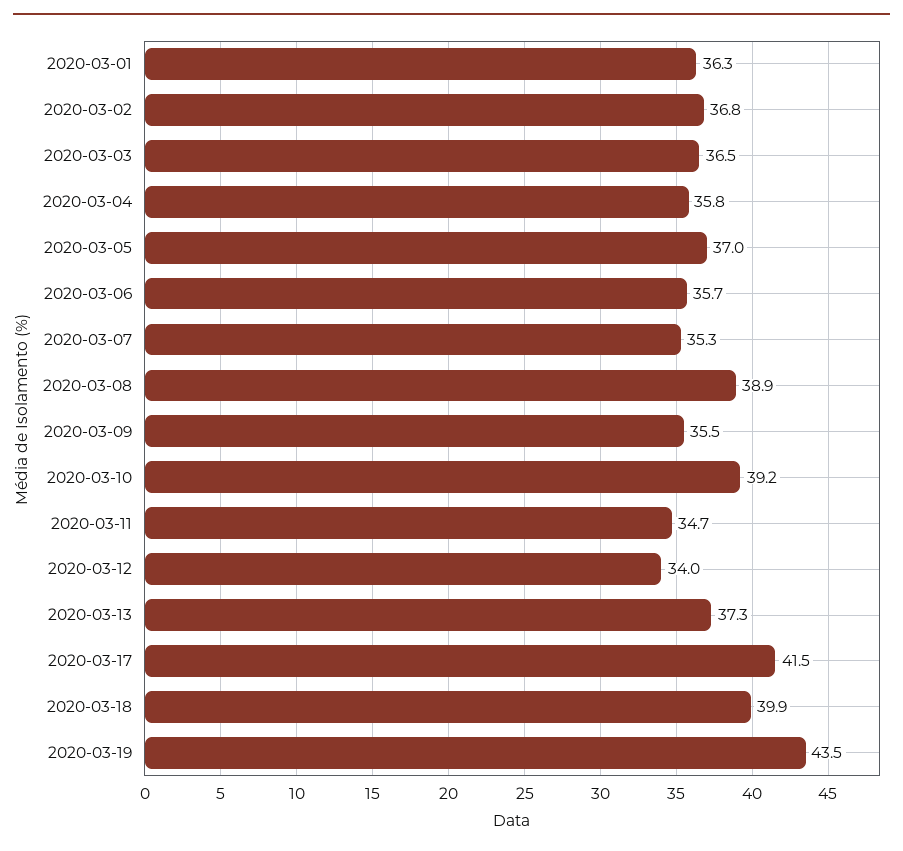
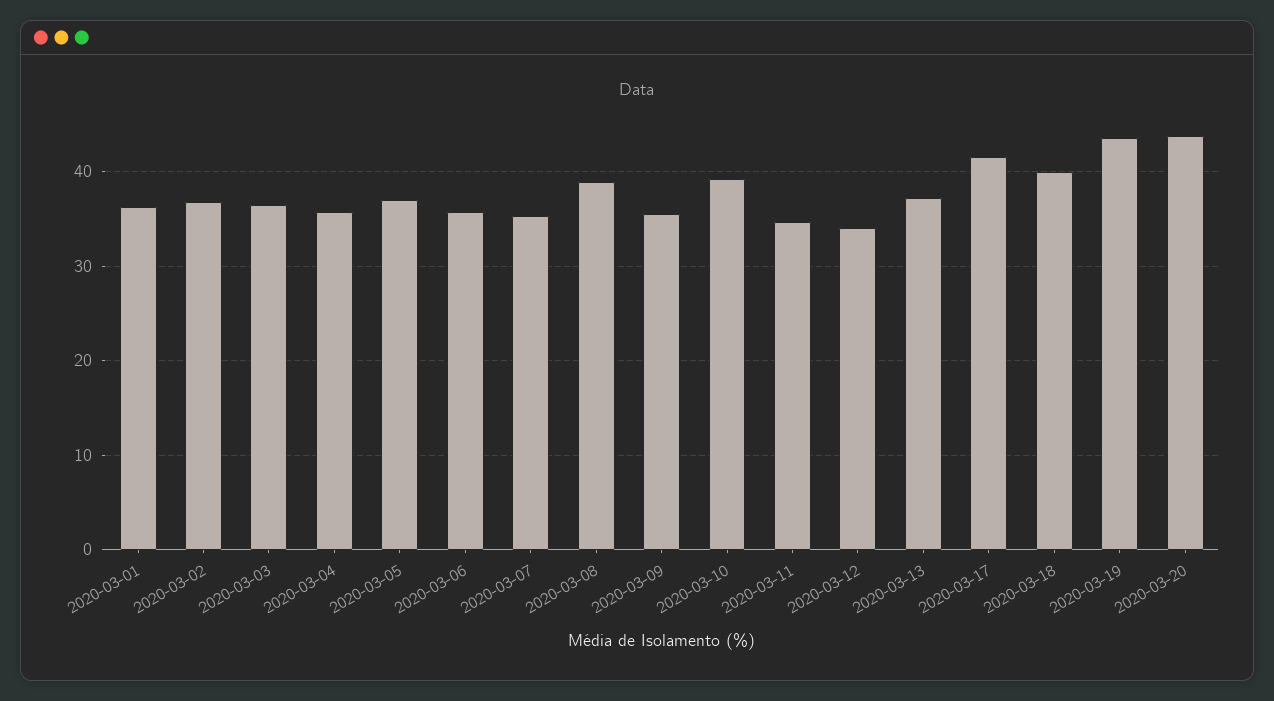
2020-03-20: none -> 44

